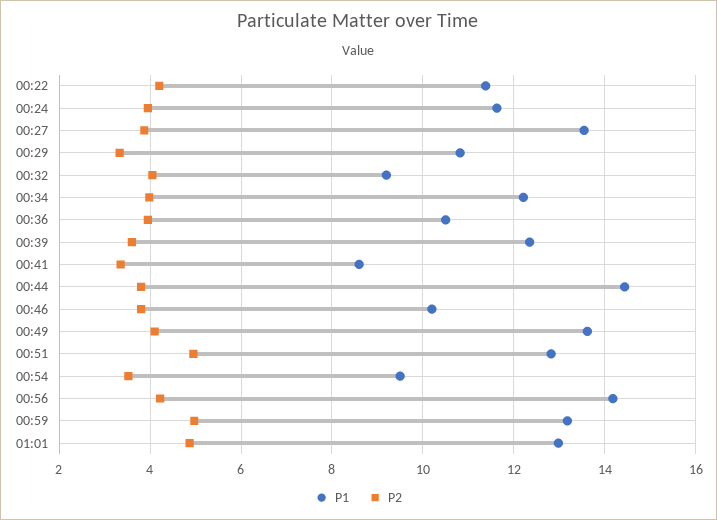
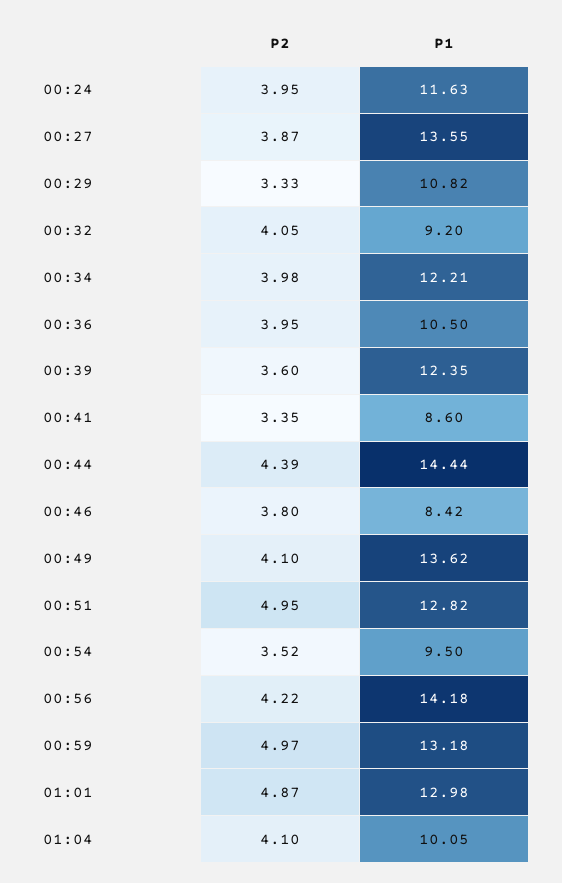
P1, 00:22: 11.4 -> none
P2, 00:22: 4.2 -> none
P2, 00:44: 3.8 -> 4.39
P1, 00:46: 10.2 -> 8.42
P2, 01:04: none -> 4.1
P1, 01:04: none -> 10.05

